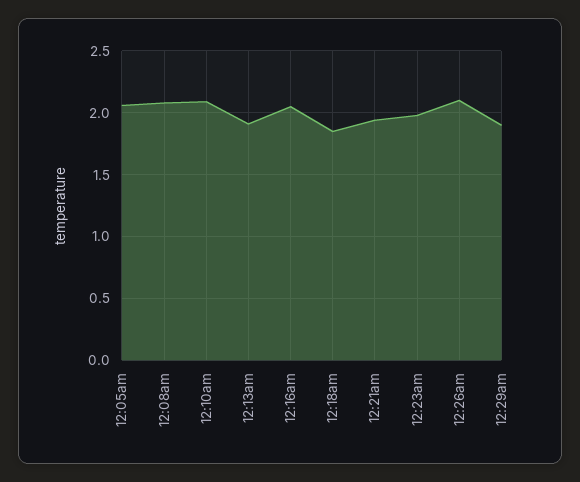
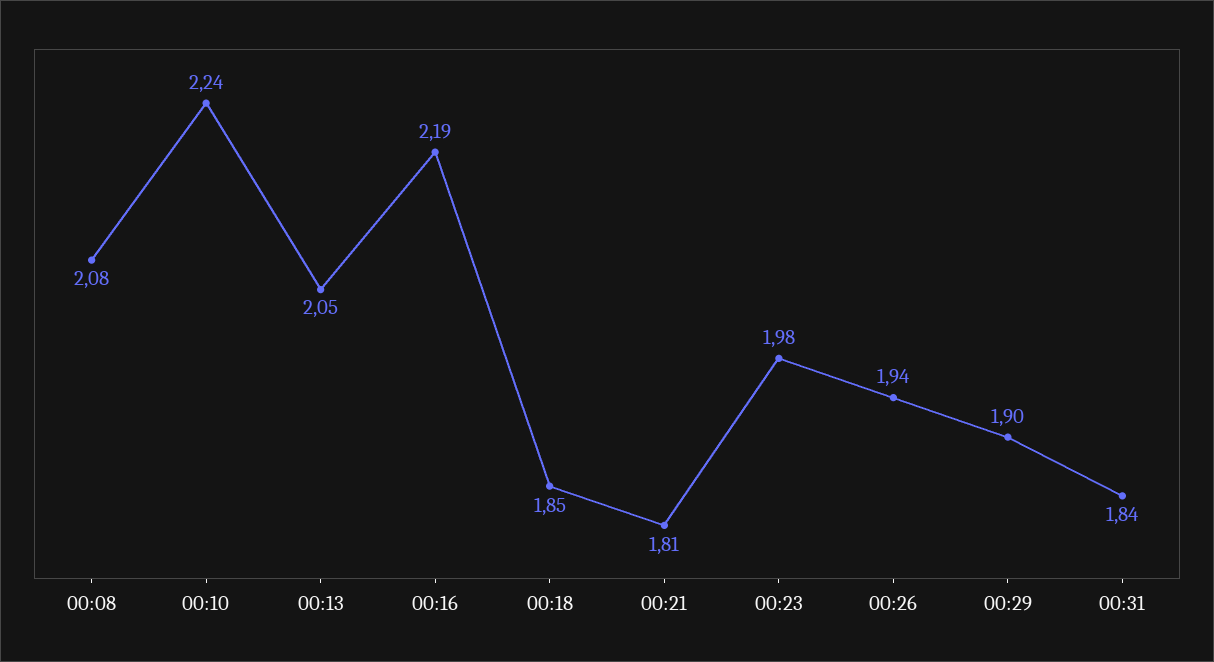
12:05am: 2.05 -> none
12:10am: 2.1 -> 2.24
12:13am: 1.9 -> 2.05
12:16am: 2.05 -> 2.19
12:21am: 1.95 -> 1.81
12:26am: 2.1 -> 1.94
00:31: none -> 1.84

